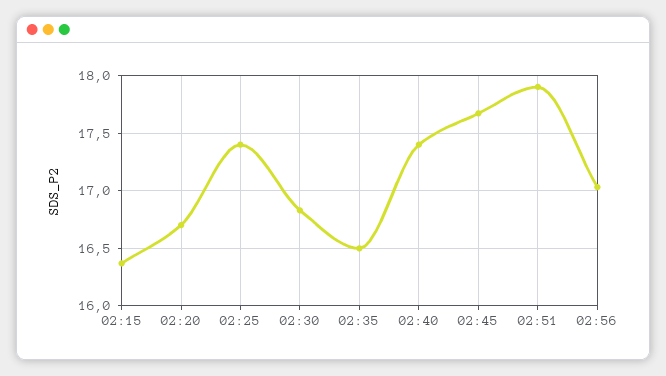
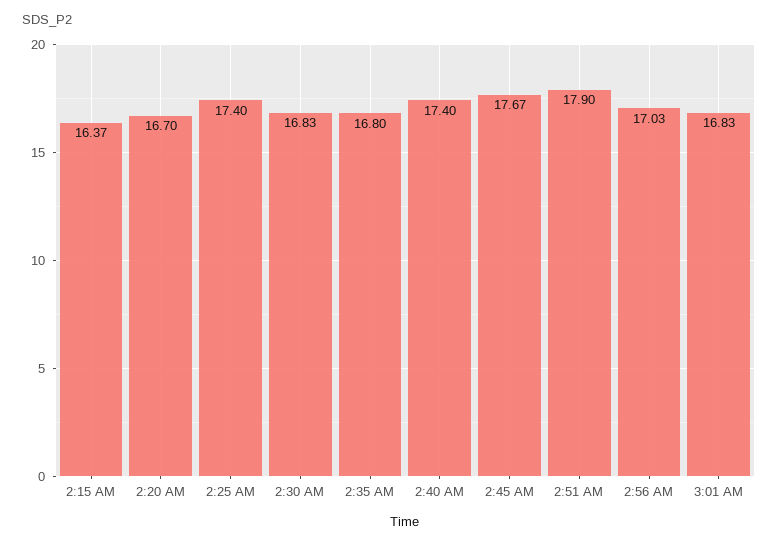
02:35: 16.5 -> 16.8
3:01 AM: none -> 16.83

